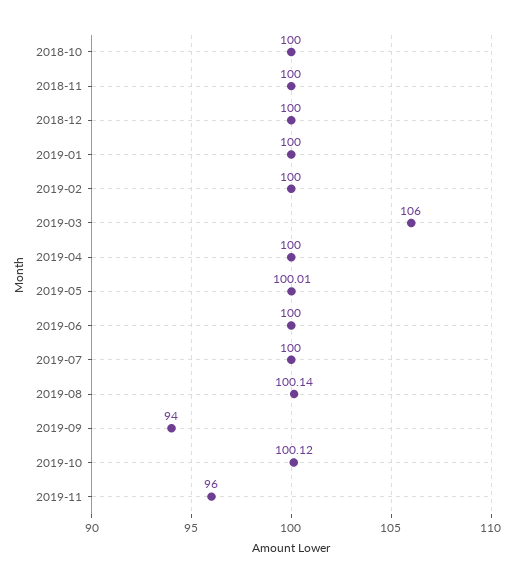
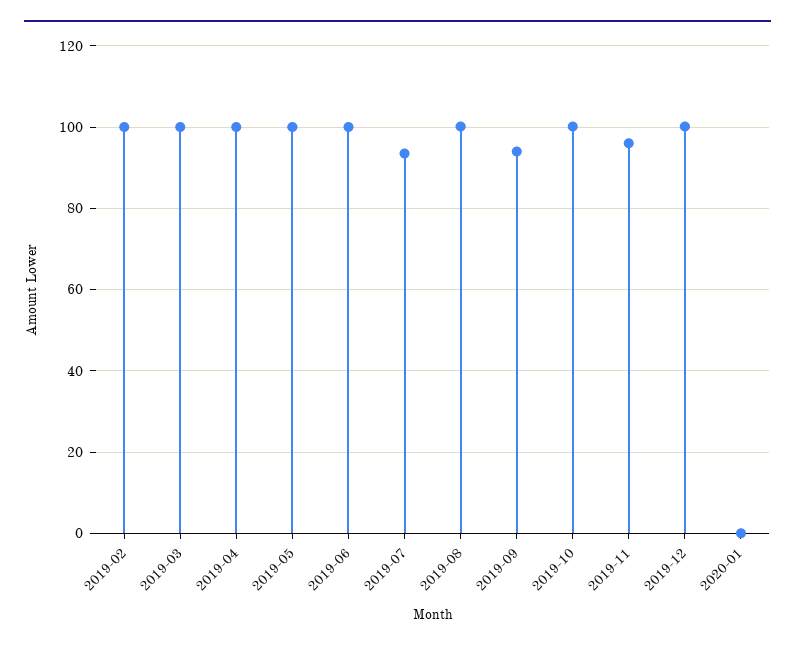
2018-10: 100 -> none
2018-11: 100 -> none
2018-12: 100 -> none
2019-01: 100 -> none
2019-03: 106 -> 100
2019-07: 100 -> 94
2019-12: none -> 100
2020-01: none -> 0

